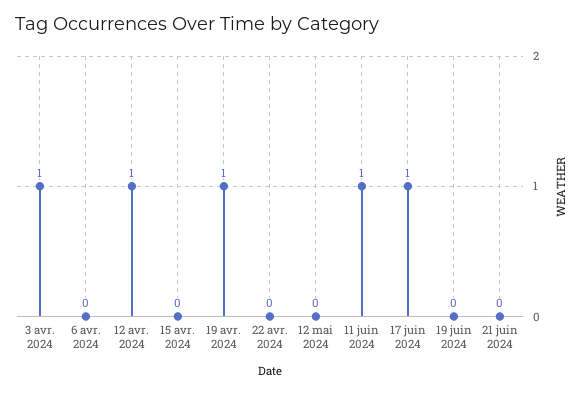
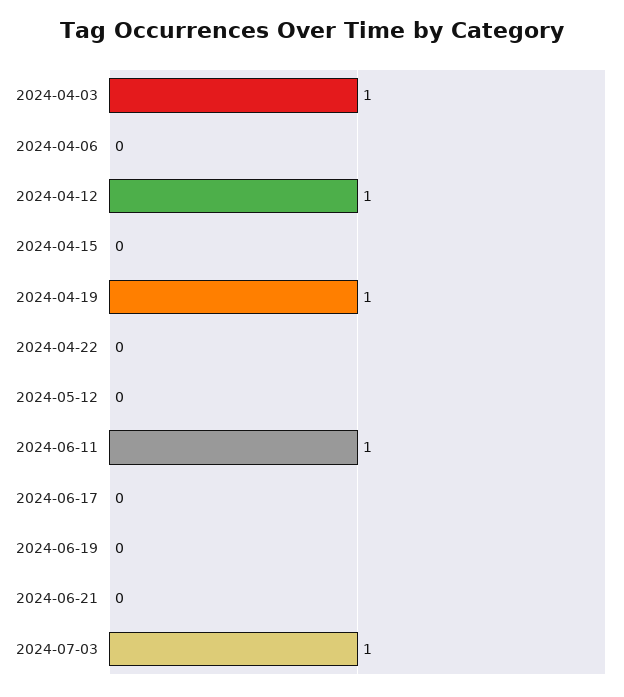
17 juin 2024: 1 -> 0
2024-07-03: none -> 1

